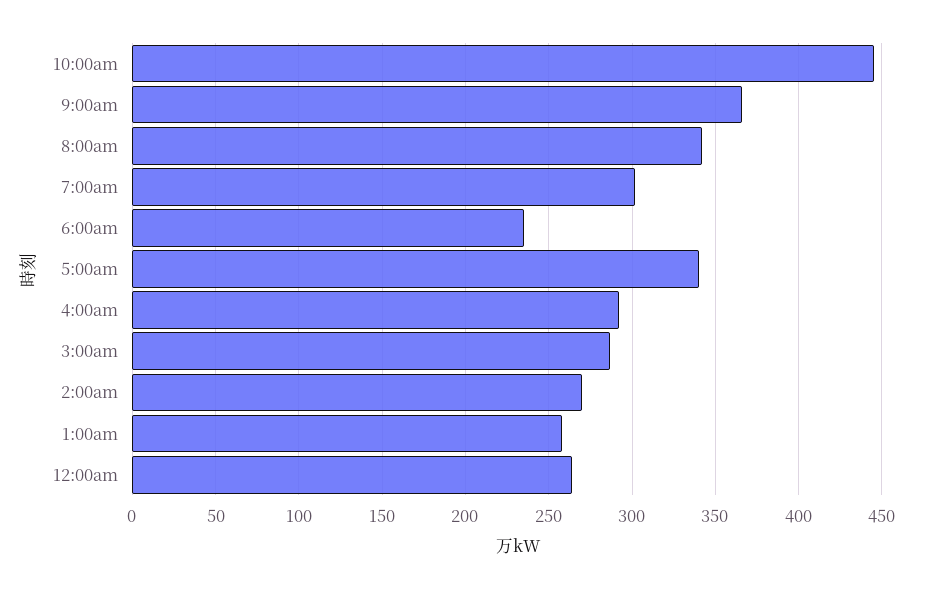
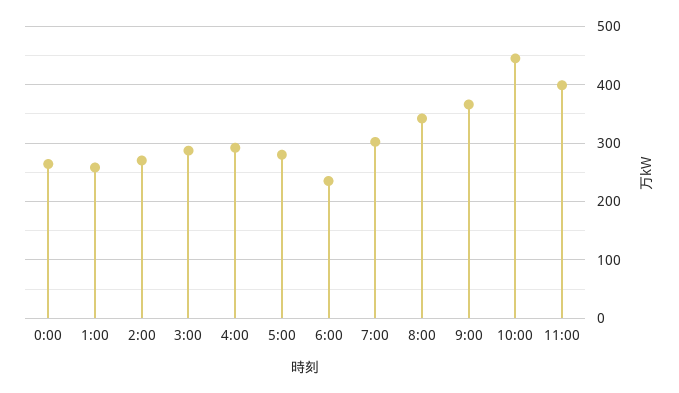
5:00am: 340 -> 280
11:00: none -> 400

